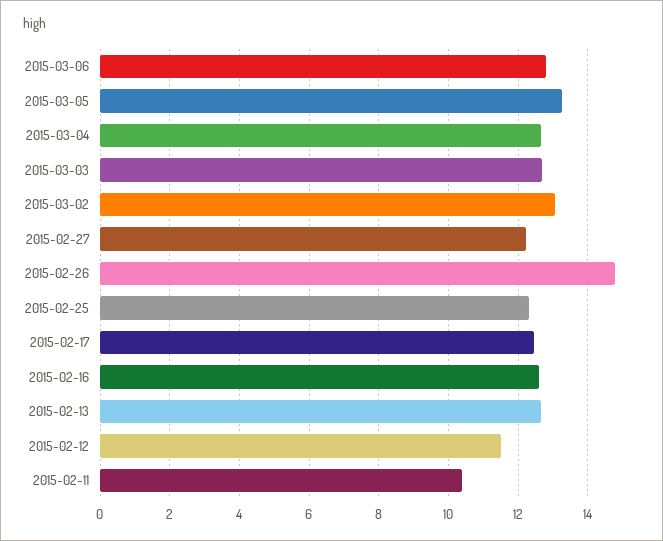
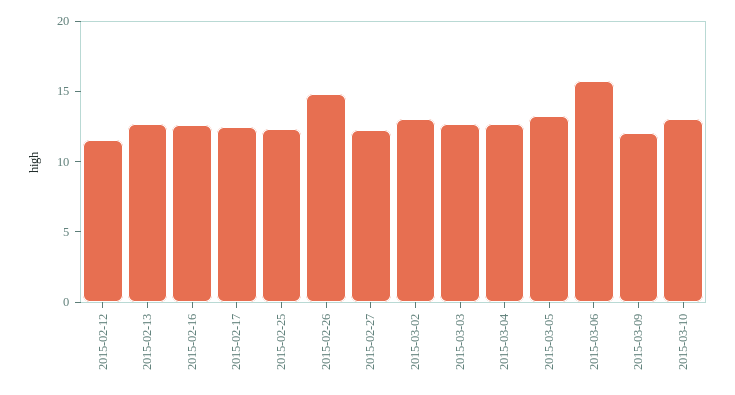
2015-03-06: 12.8 -> 16
2015-02-11: 10.4 -> none
2015-03-09: none -> 12
2015-03-10: none -> 13

